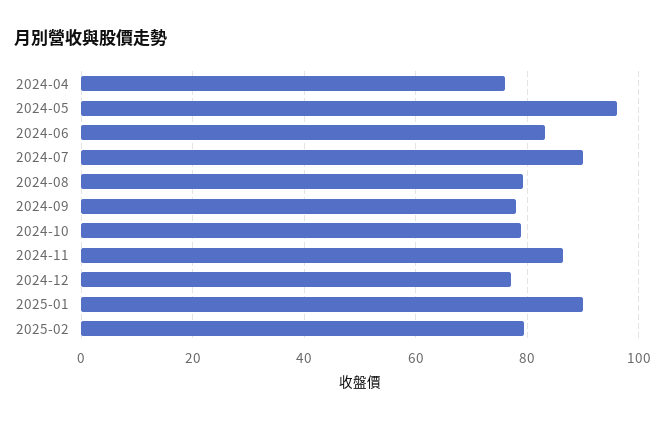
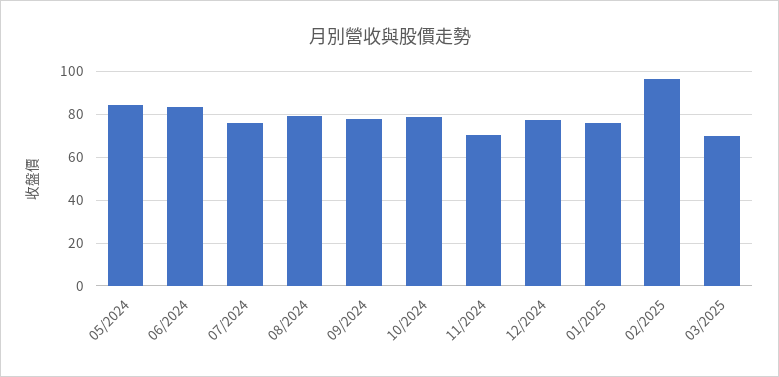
2024-04: 76 -> none
2024-05: 96 -> 85
2024-07: 90 -> 75
2024-11: 86 -> 70
2025-01: 90 -> 75
2025-02: 80 -> 95
03/2025: none -> 70

